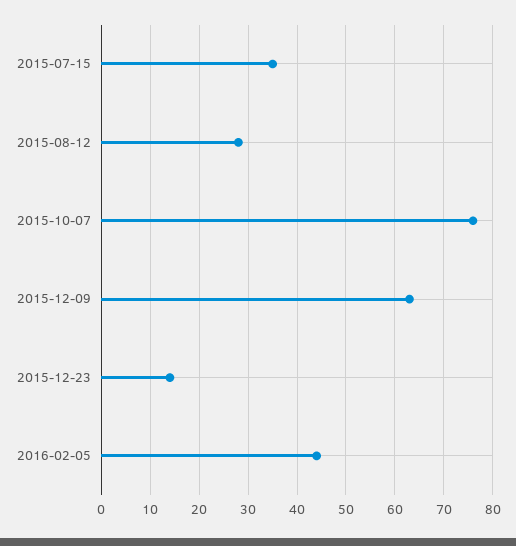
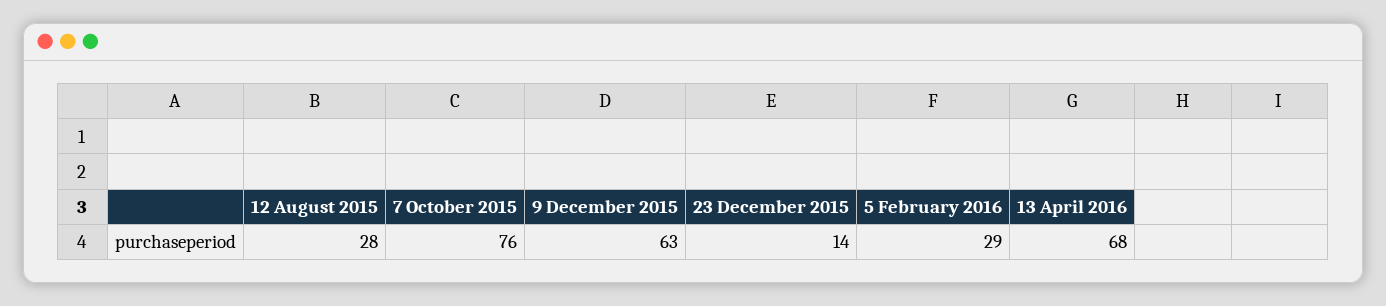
2015-07-15: 35 -> none
2016-02-05: 45 -> 29
13 April 2016: none -> 68

